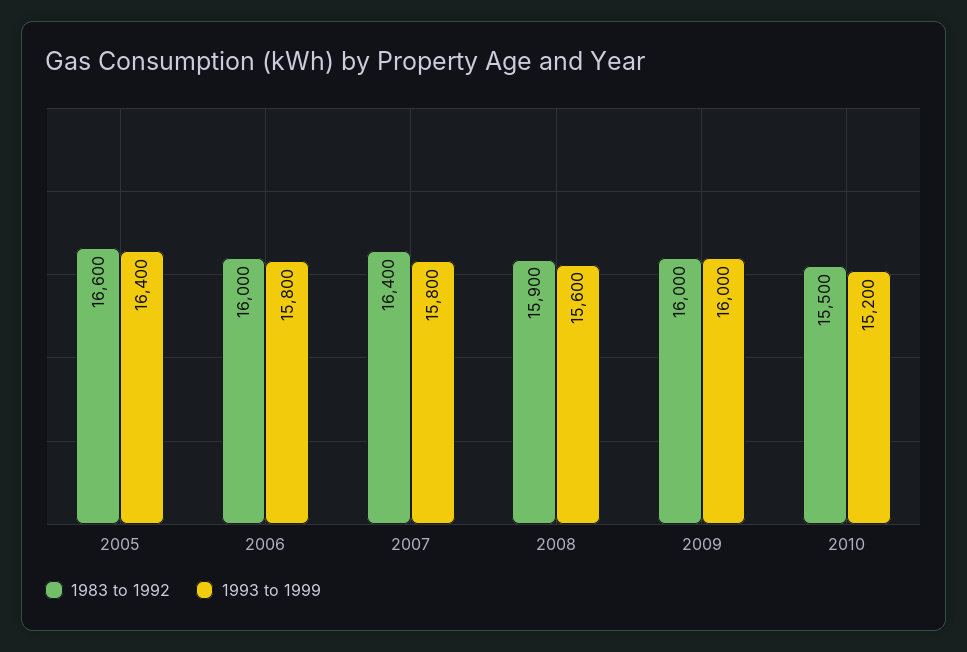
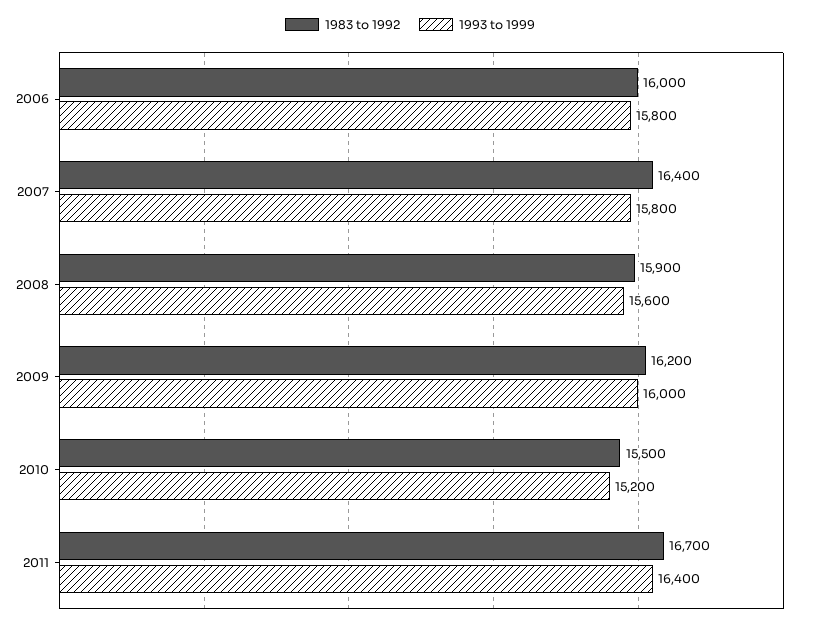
1983 to 1992, 2005: 16600 -> none
1993 to 1999, 2005: 16400 -> none
1983 to 1992, 2009: 16000 -> 16200
1983 to 1992, 2011: none -> 16700
1993 to 1999, 2011: none -> 16400

